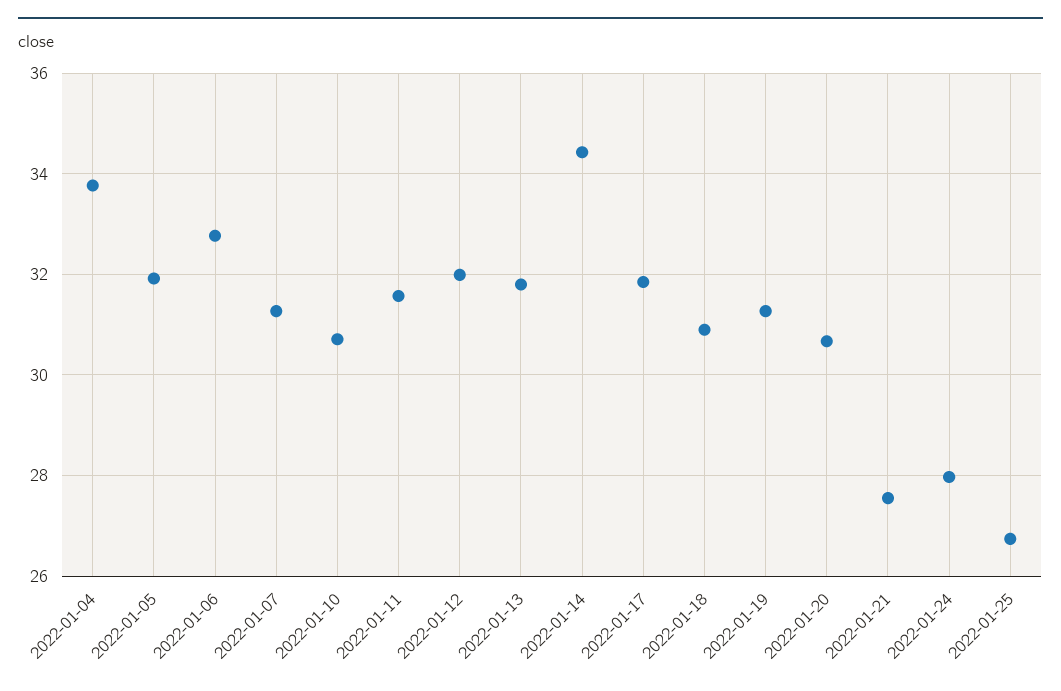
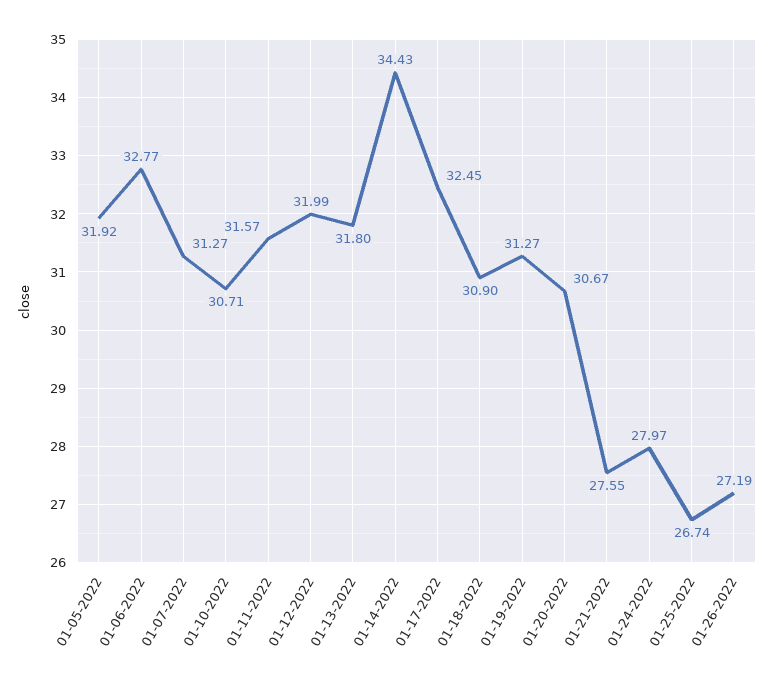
2022-01-04: 33.8 -> none
2022-01-17: 31.8 -> 32.45
01-26-2022: none -> 27.19

